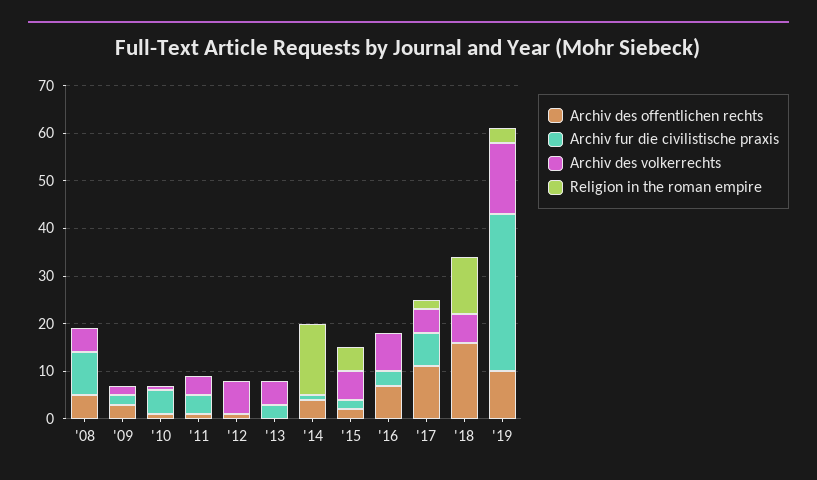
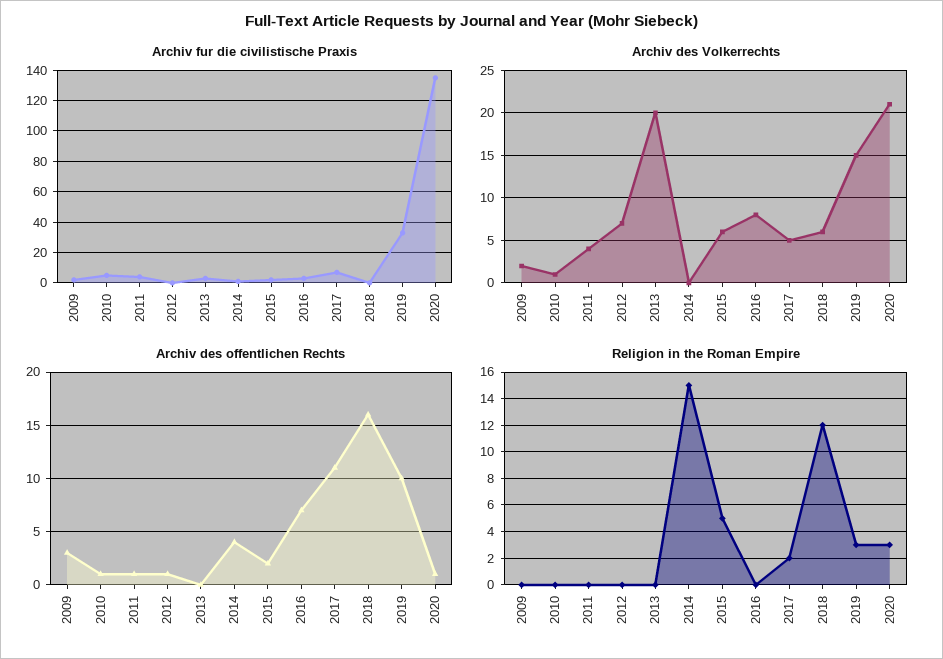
Archiv des offentlichen rechts, '08: 5 -> none
Archiv fur die civilistische praxis, '08: 10 -> none
Archiv des volkerrechts, '08: 5 -> none
Religion in the roman empire, '08: 0 -> none
Archiv des volkerrechts, '13: 5 -> 20
Archiv fur die civilistische praxis, 2020: none -> 135
Archiv des volkerrechts, 2020: none -> 21
Archiv des offentlichen rechts, 2020: none -> 1
Religion in the roman empire, 2020: none -> 3

